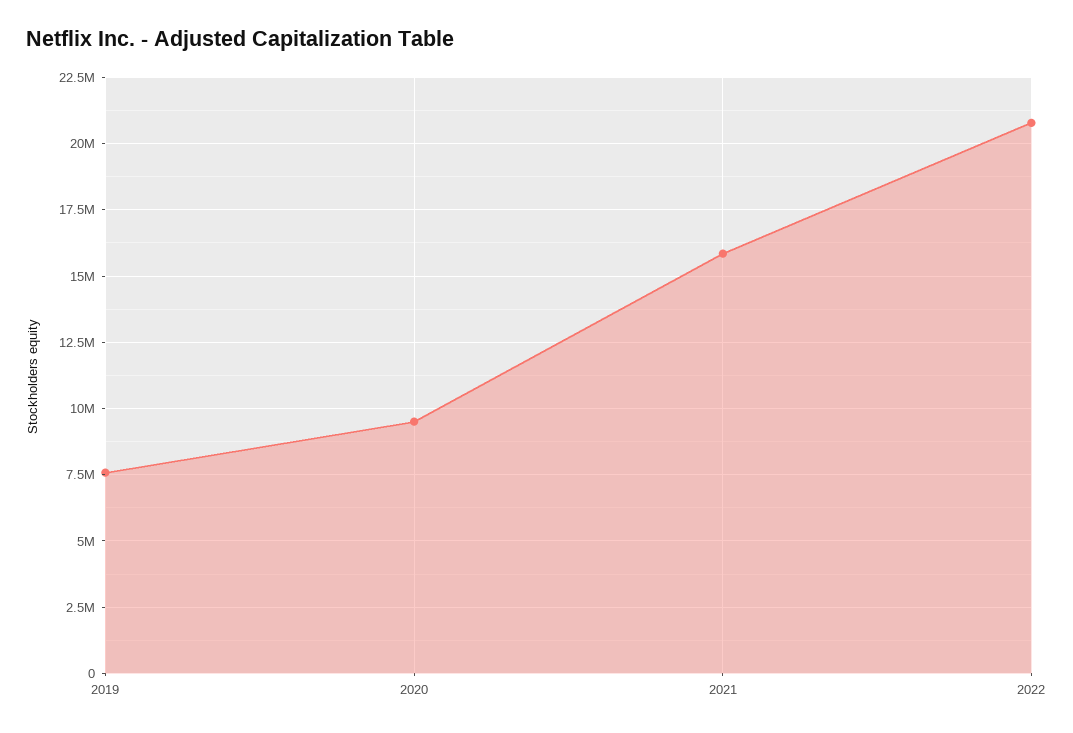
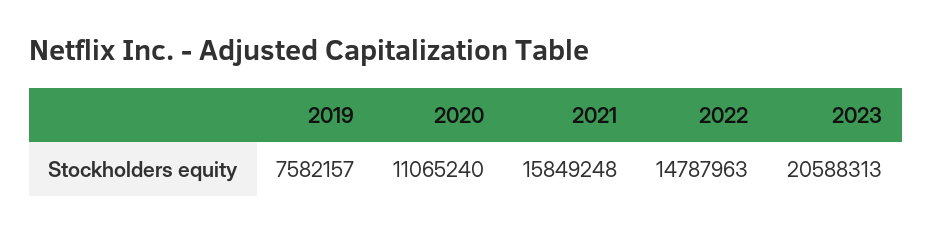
2020: 9500000 -> 11065240
2022: 20750000 -> 14787963
2023: none -> 20588313

